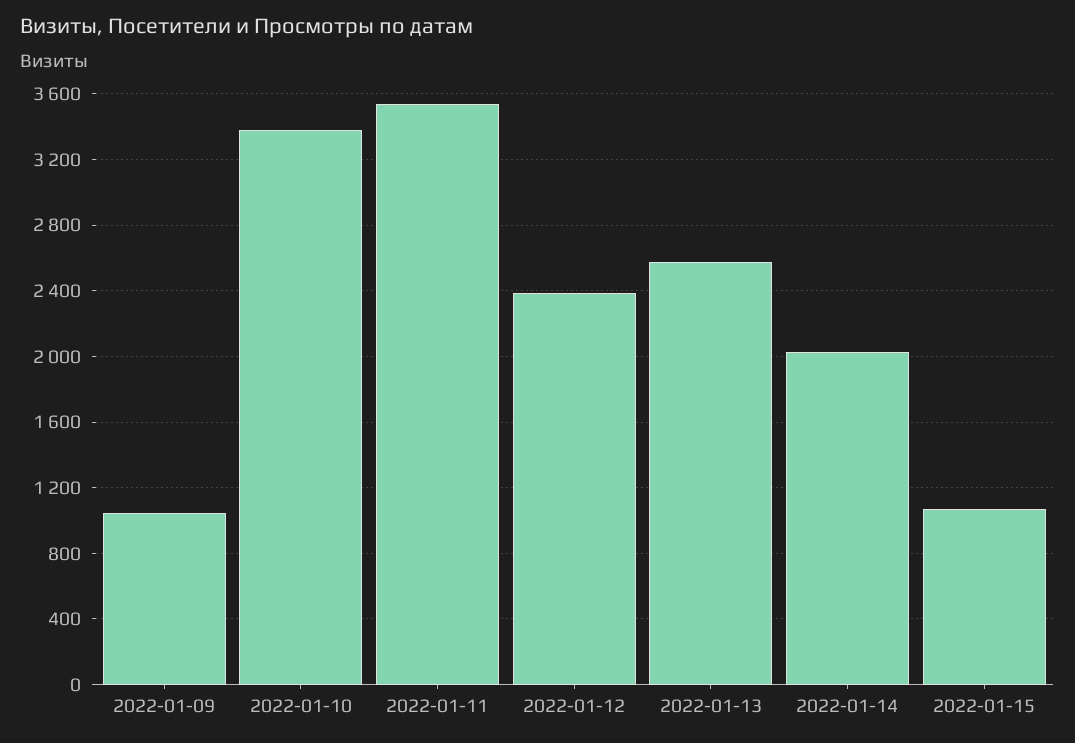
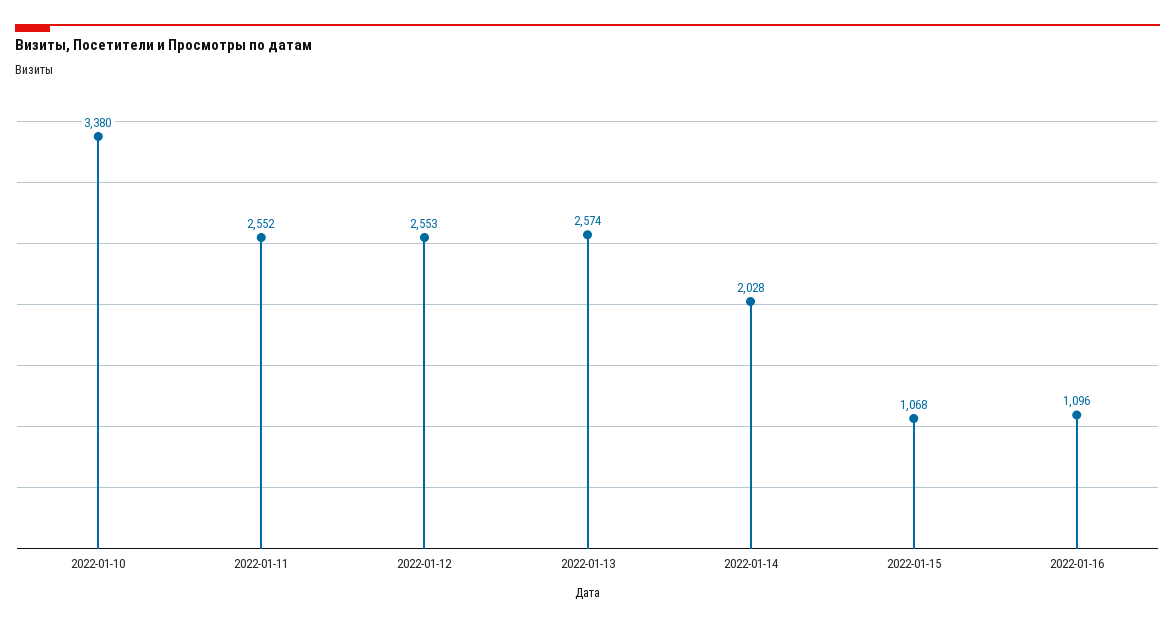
2022-01-09: 1050 -> none
2022-01-11: 3550 -> 2552
2022-01-12: 2400 -> 2553
2022-01-16: none -> 1096

